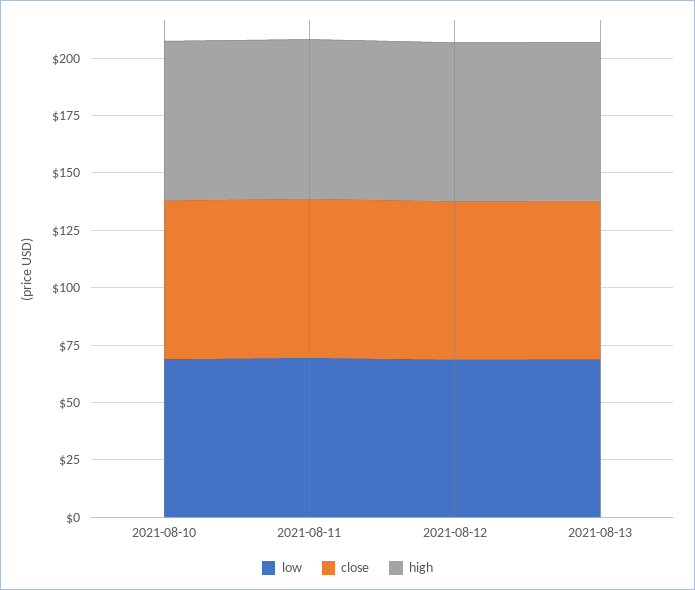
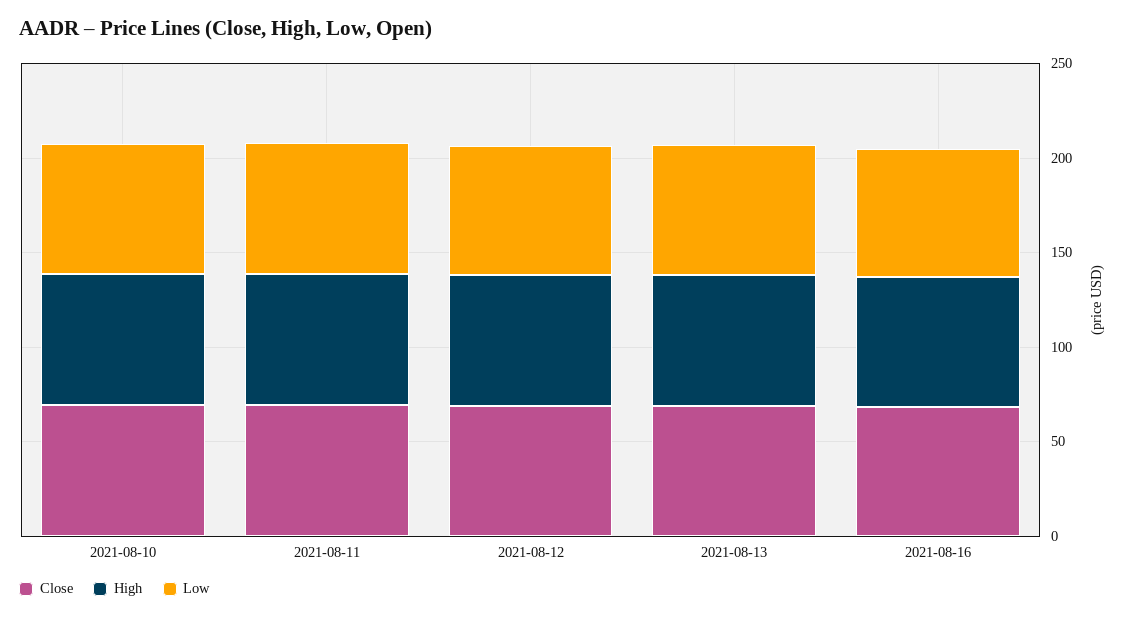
close, 2021-08-16: none -> 70
high, 2021-08-16: none -> 70
low, 2021-08-16: none -> 70

